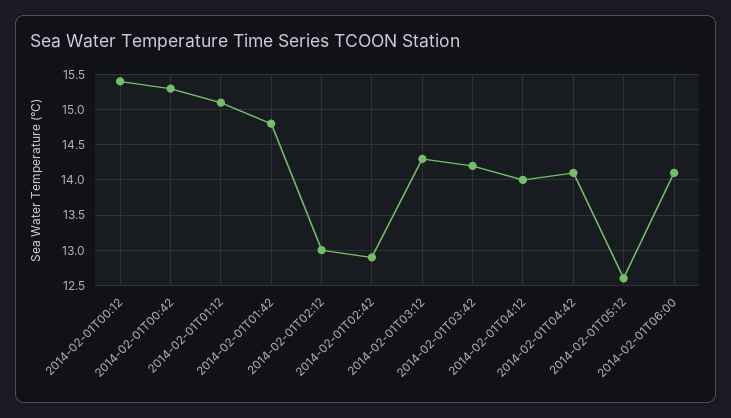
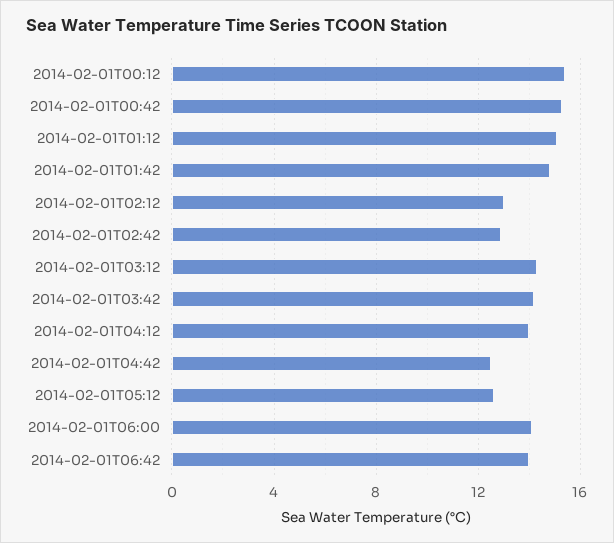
2014-02-01T04:42: 14.1 -> 12.5
2014-02-01T06:42: none -> 14

